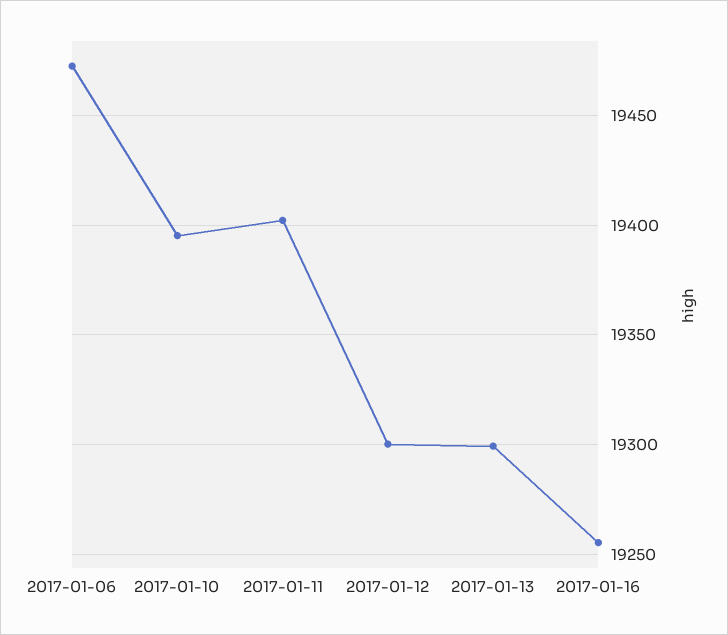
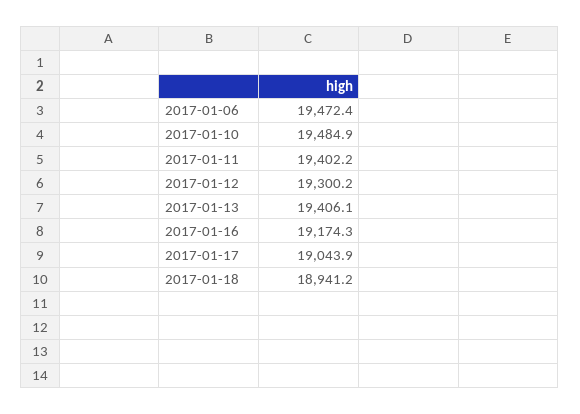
2017-01-10: 19395 -> 19484.9
2017-01-13: 19300 -> 19406.1
2017-01-16: 19255 -> 19174.3
2017-01-17: none -> 19043.9
2017-01-18: none -> 18941.2

